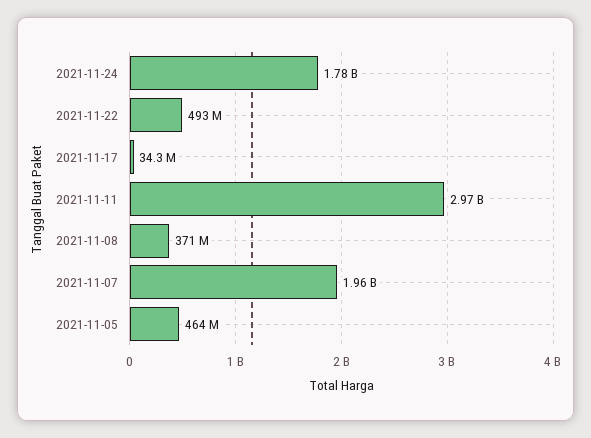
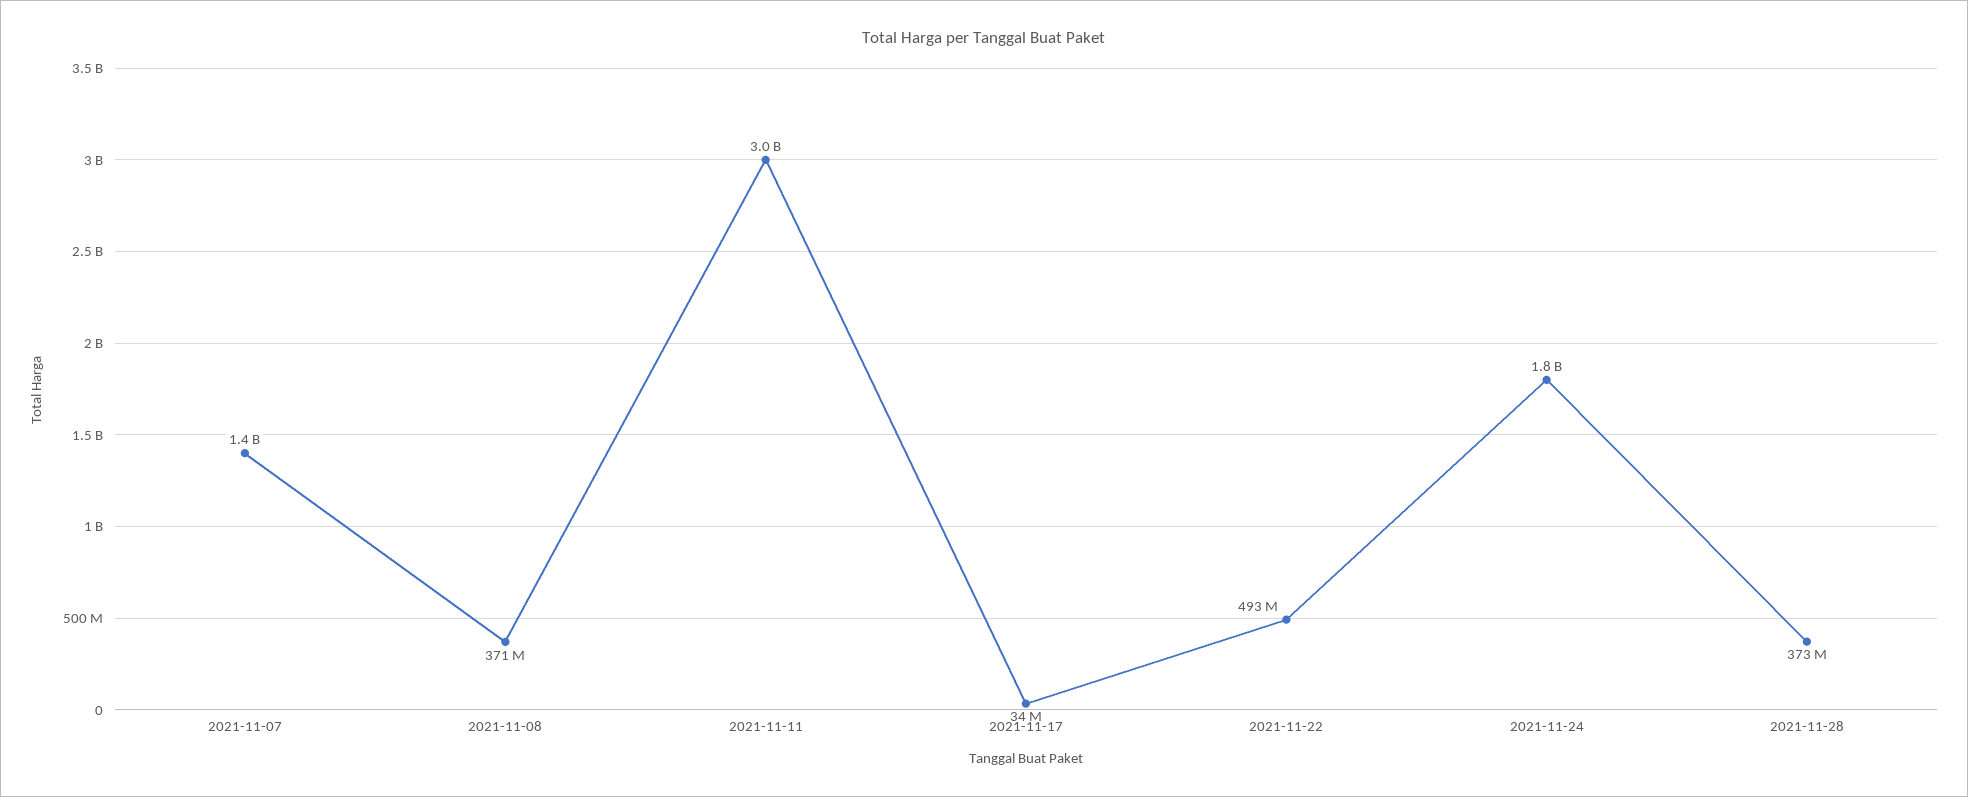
2021-11-07: 1960000000 -> 1400000000
2021-11-05: 464000000 -> none
2021-11-28: none -> 373000000

